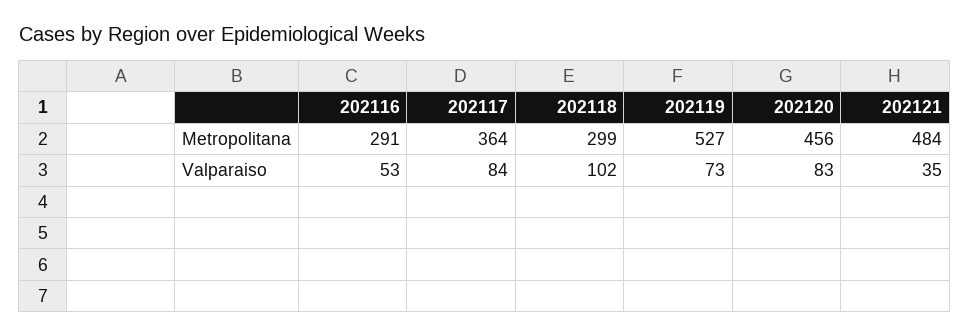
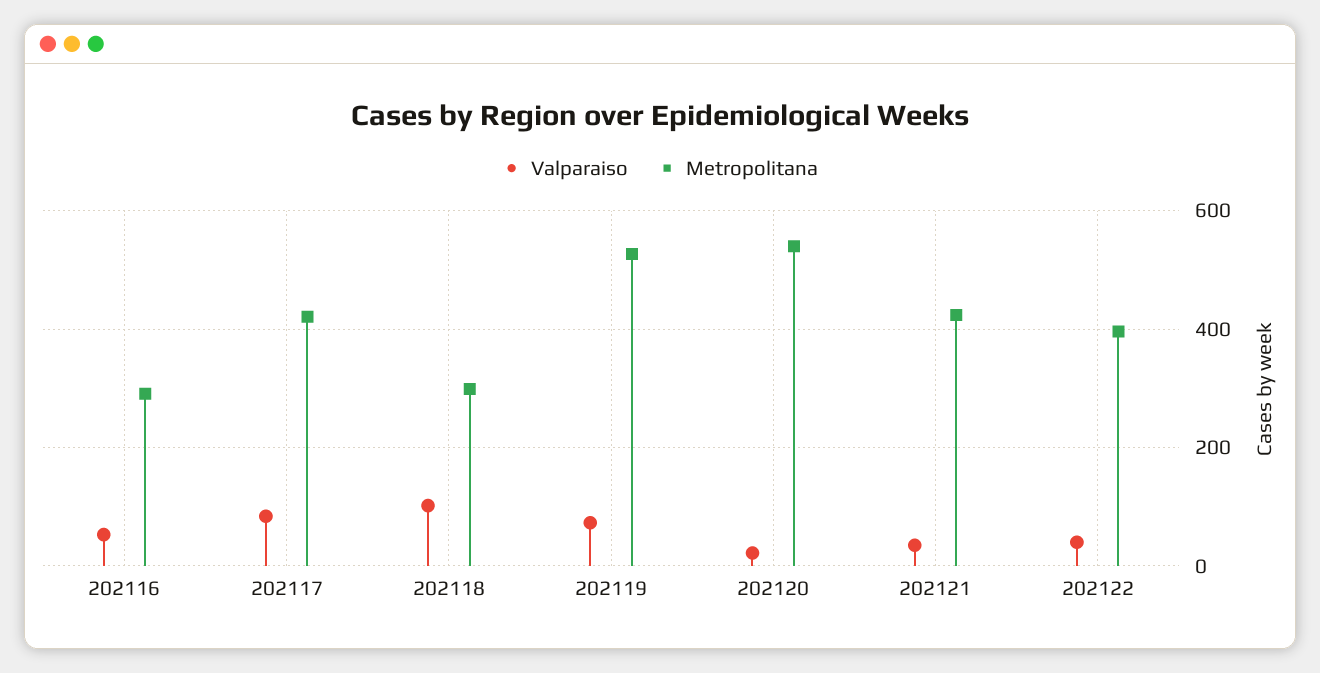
Metropolitana, 202117: 364 -> 420
Metropolitana, 202120: 456 -> 540
Metropolitana, 202121: 484 -> 420
Valparaiso, 202120: 83 -> 20
Valparaiso, 202122: none -> 40
Metropolitana, 202122: none -> 400

